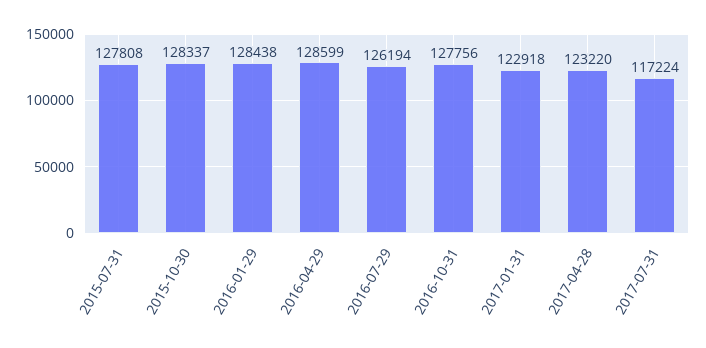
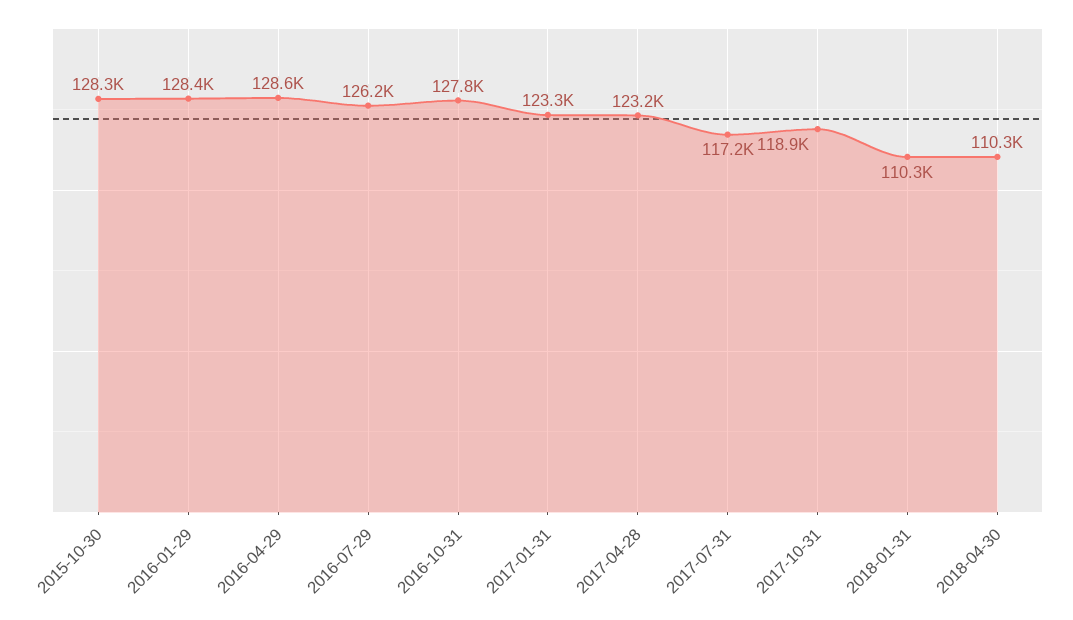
2015-07-31: 127808 -> none
2017-01-31: 122918 -> 123300
2017-10-31: none -> 118900
2018-01-31: none -> 110300
2018-04-30: none -> 110300

